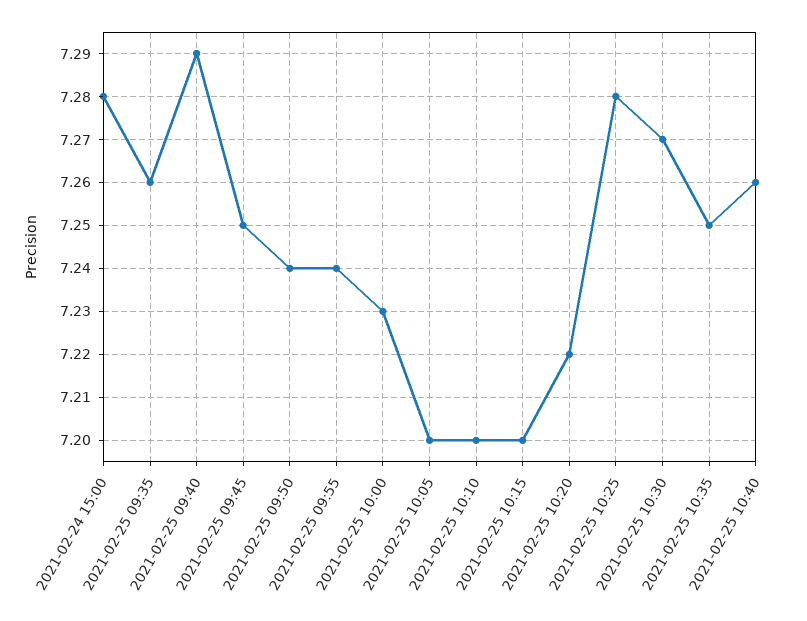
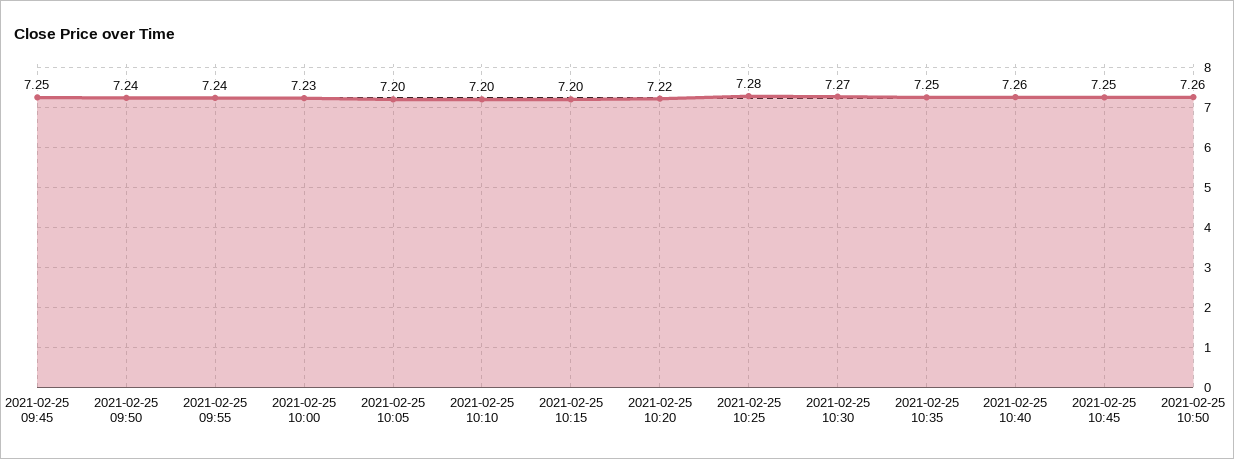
2021-02-24 15:00: 7.28 -> none
2021-02-25 09:35: 7.26 -> none
2021-02-25 09:40: 7.29 -> none
2021-02-25 10:45: none -> 7.25
2021-02-25 10:50: none -> 7.26

